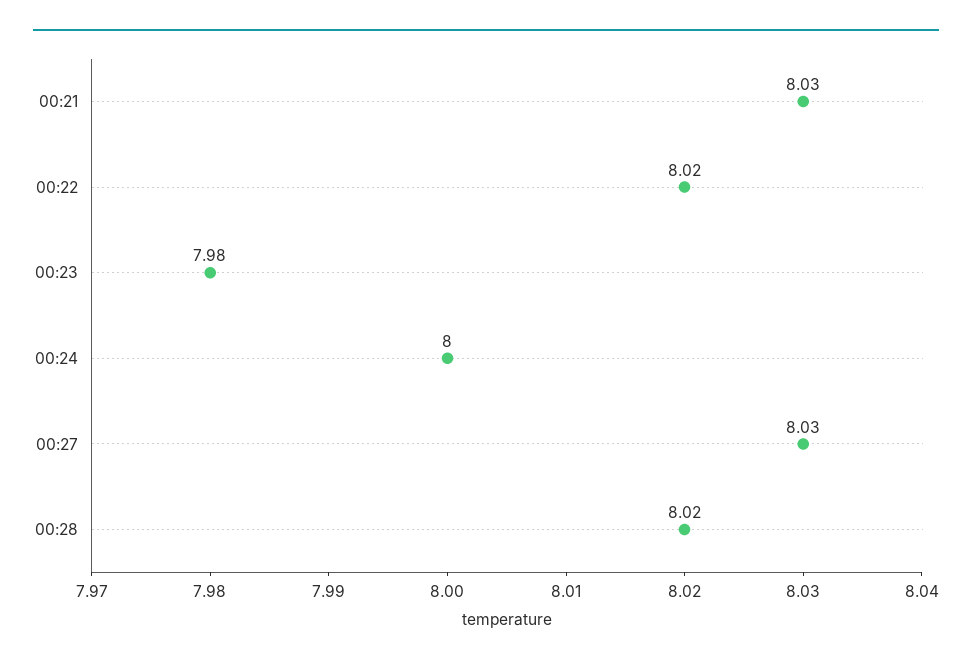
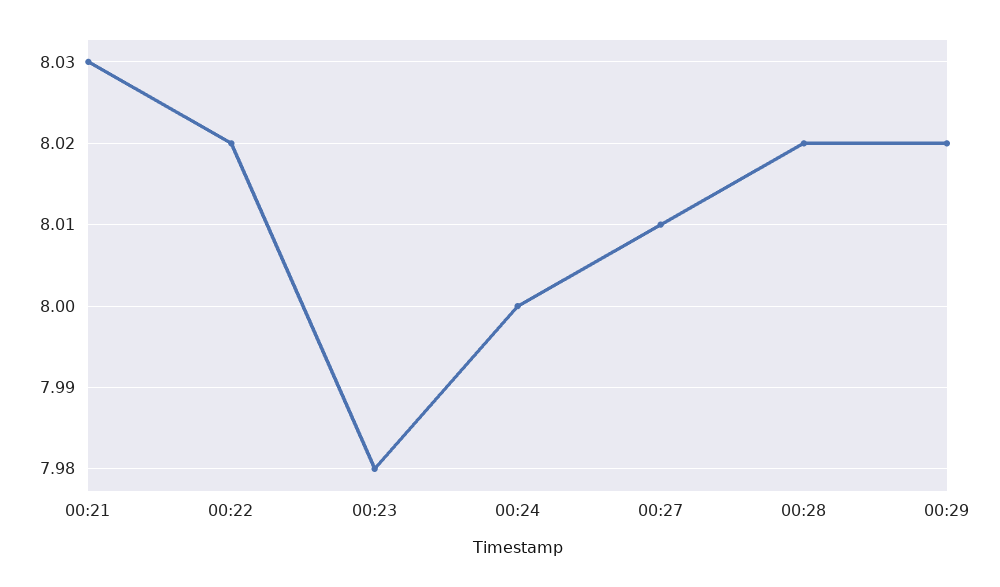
00:27: 8.03 -> 8.01
00:29: none -> 8.02

